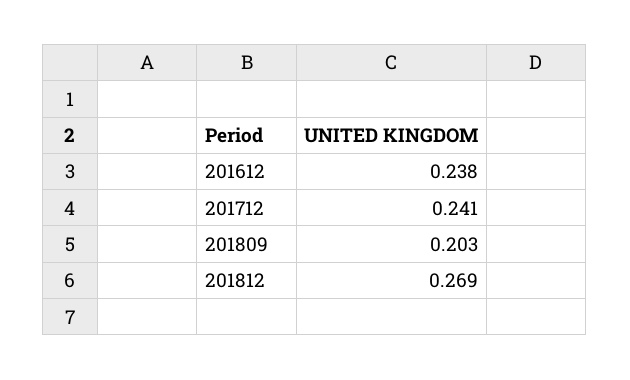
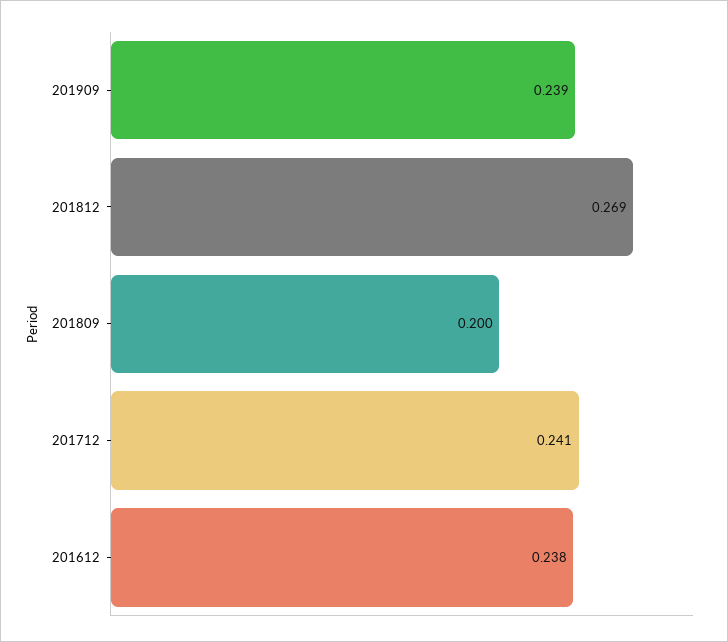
201809: 0.203 -> 0.2
201909: none -> 0.239

